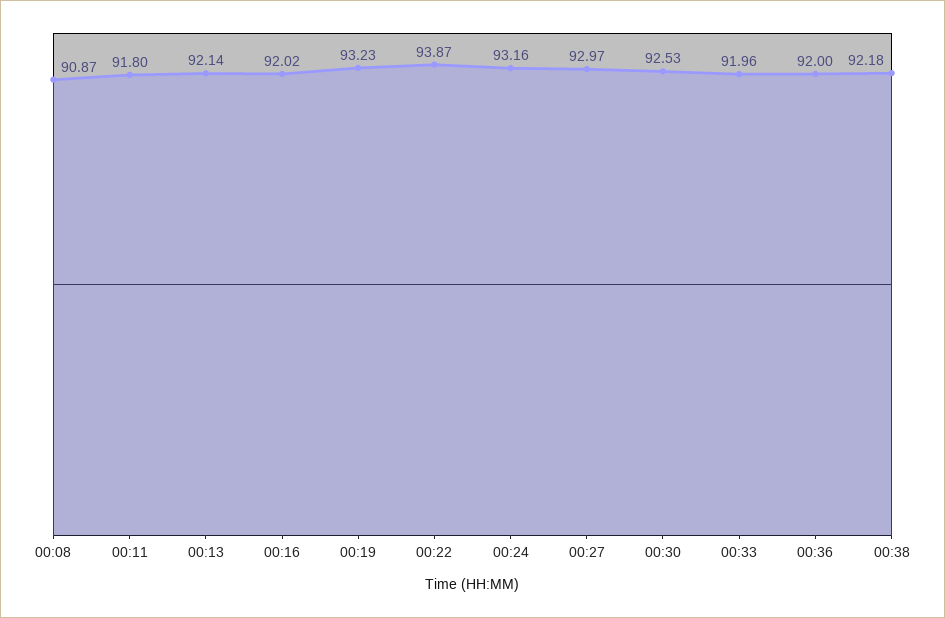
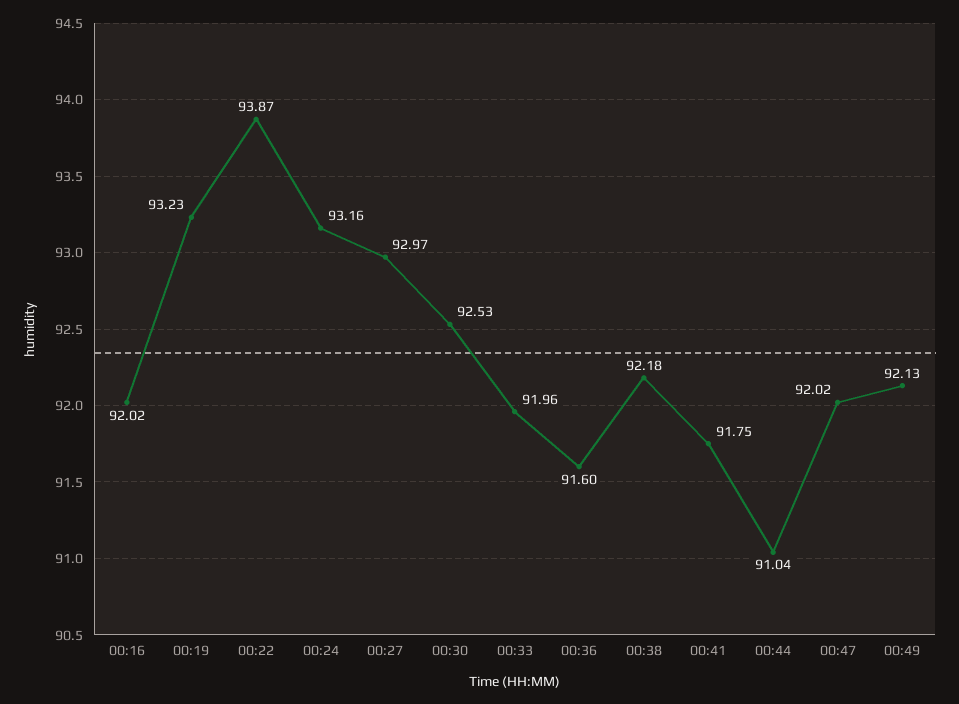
00:08: 90.87 -> none
00:11: 91.8 -> none
00:13: 92.14 -> none
00:36: 92 -> 91.6
00:41: none -> 91.75
00:44: none -> 91.04
00:47: none -> 92.02
00:49: none -> 92.13

